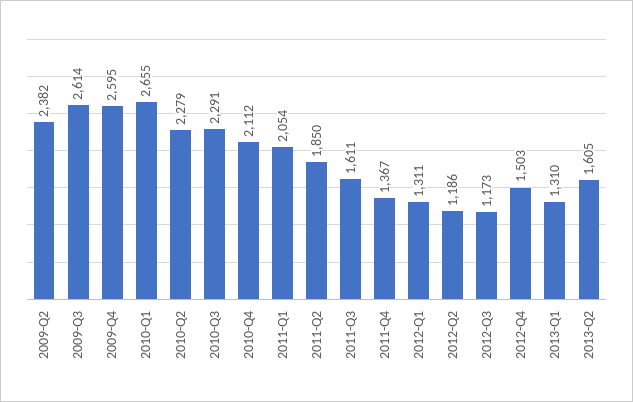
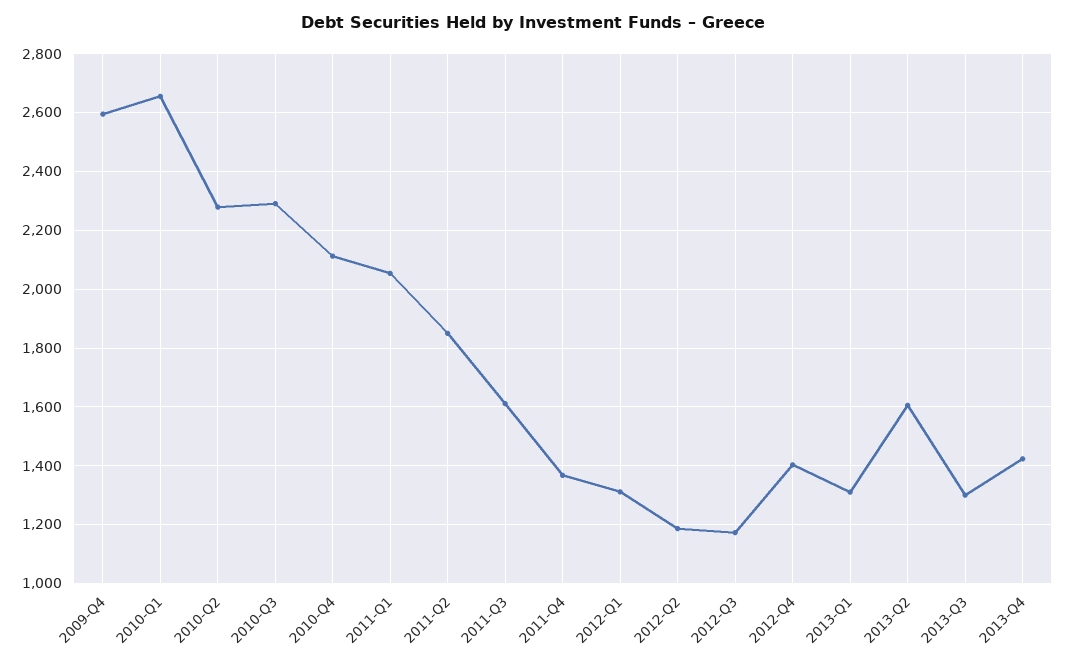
2009-Q2: 2382 -> none
2009-Q3: 2614 -> none
2012-Q4: 1503 -> 1400
2013-Q3: none -> 1300
2013-Q4: none -> 1425

